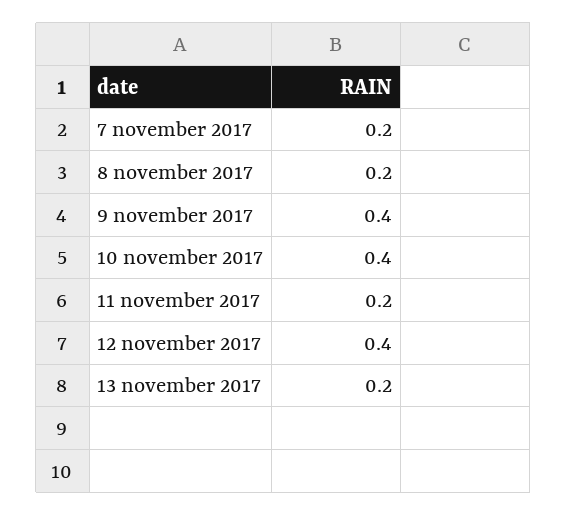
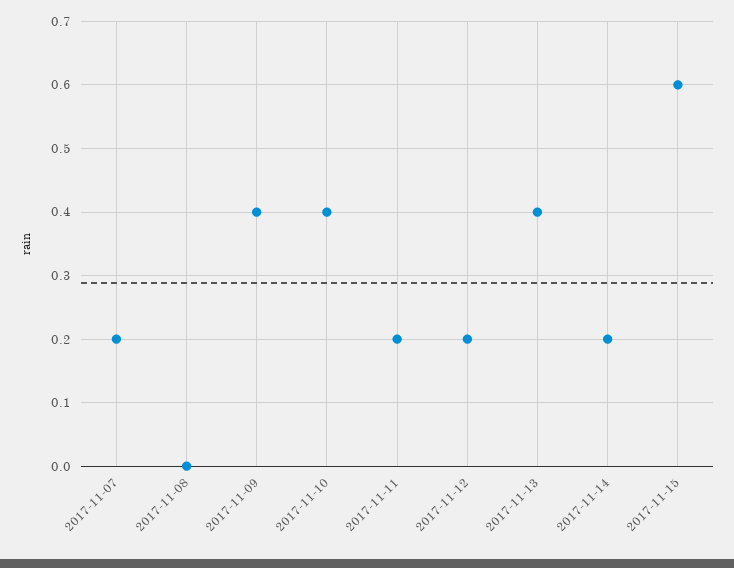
8 november 2017: 0.2 -> 0
12 november 2017: 0.4 -> 0.2
13 november 2017: 0.2 -> 0.4
2017-11-14: none -> 0.2
2017-11-15: none -> 0.6

